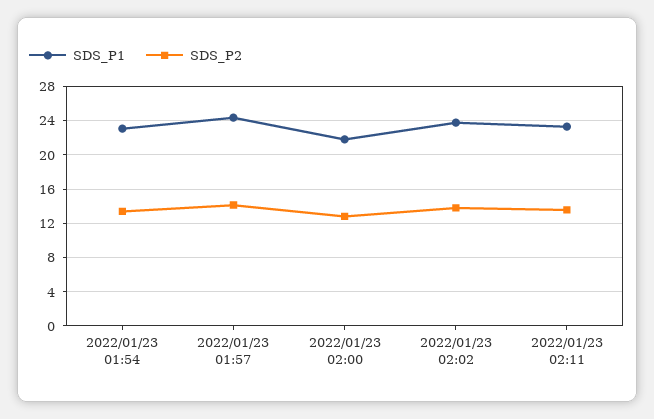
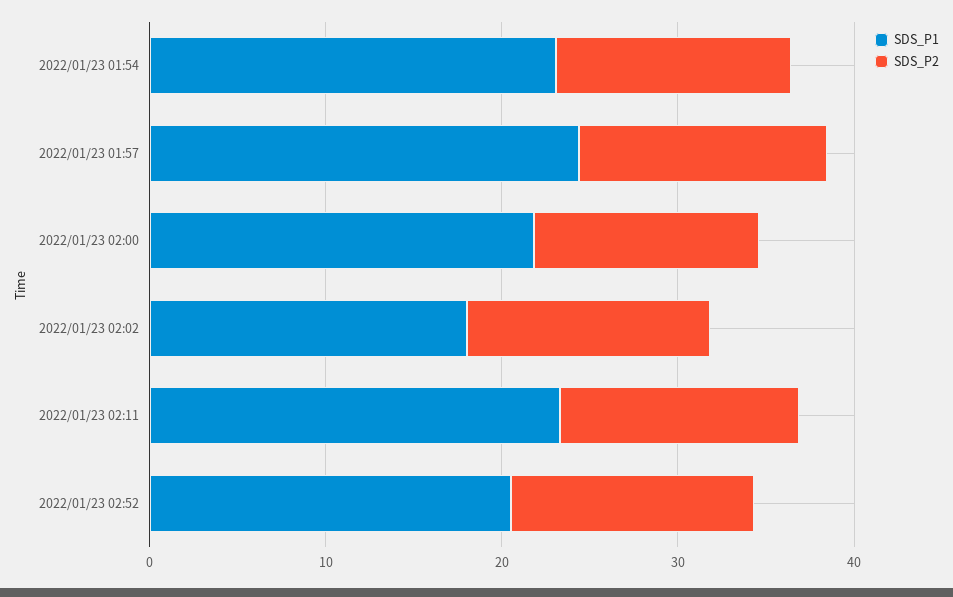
SDS_P1, 2022/01/23 02:02: 24 -> 18
SDS_P1, 2022/01/23 02:52: none -> 20
SDS_P2, 2022/01/23 02:52: none -> 14

